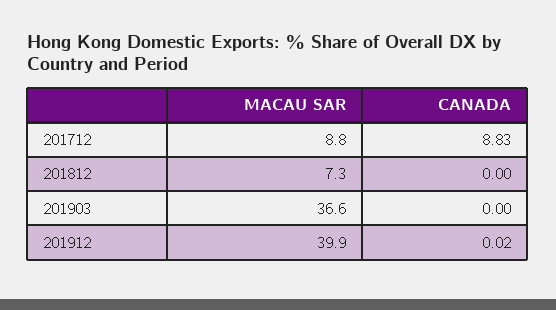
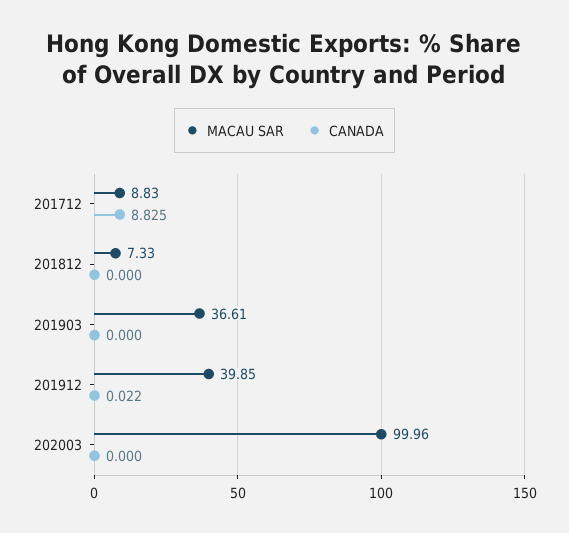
MACAU SAR, 202003: none -> 99.96
CANADA, 202003: none -> 0

